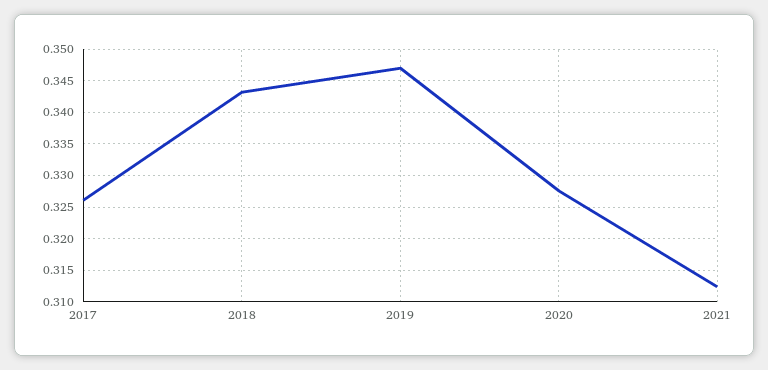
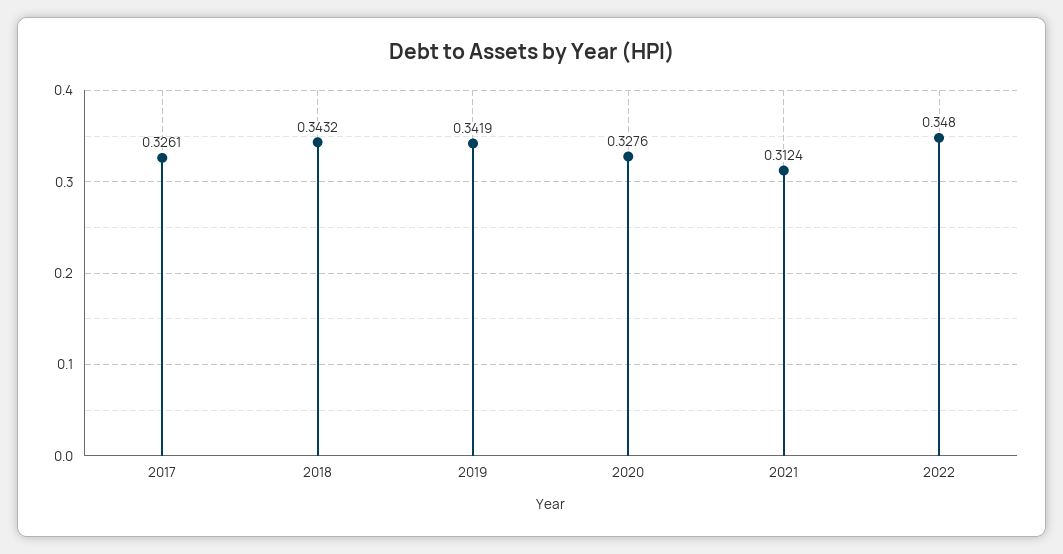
2019: 0.347 -> 0.3419
2022: none -> 0.348

